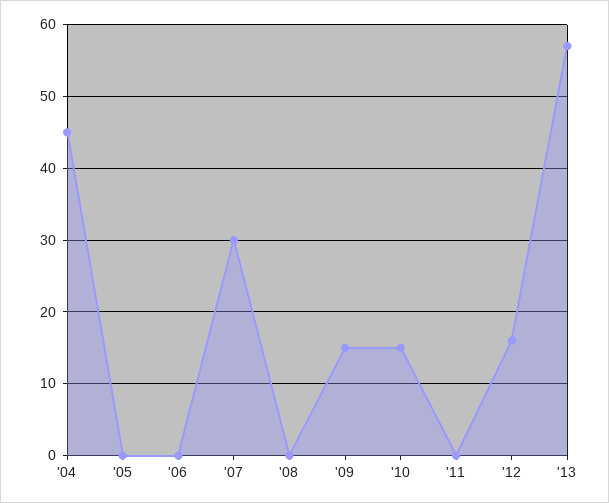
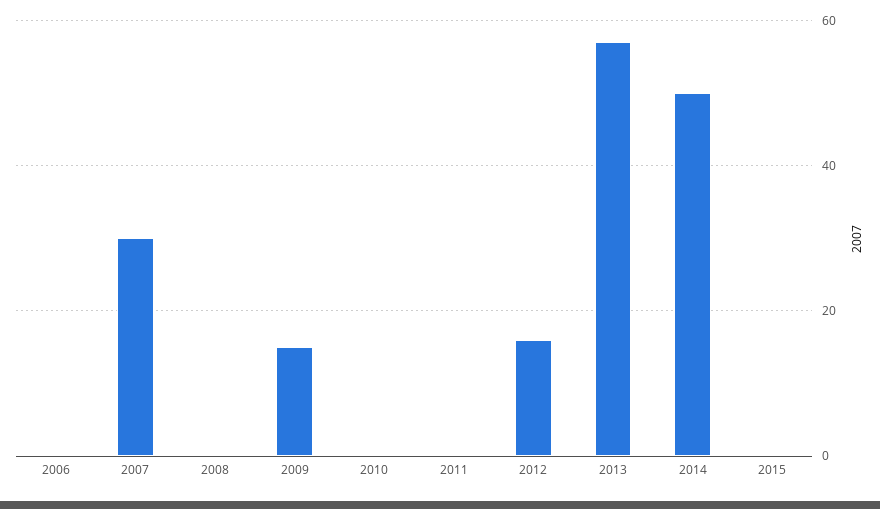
'04: 45 -> none
'05: 0 -> none
'10: 15 -> 0
2014: none -> 50
2015: none -> 0

